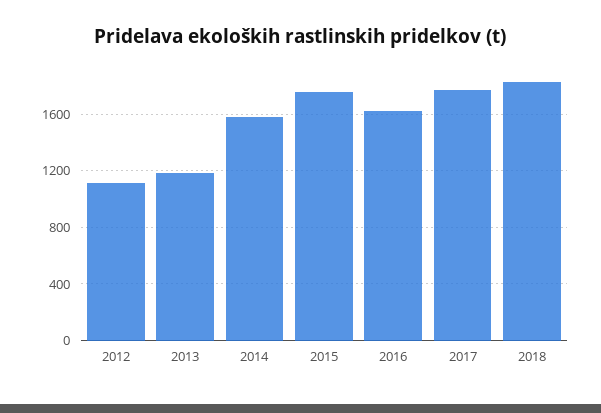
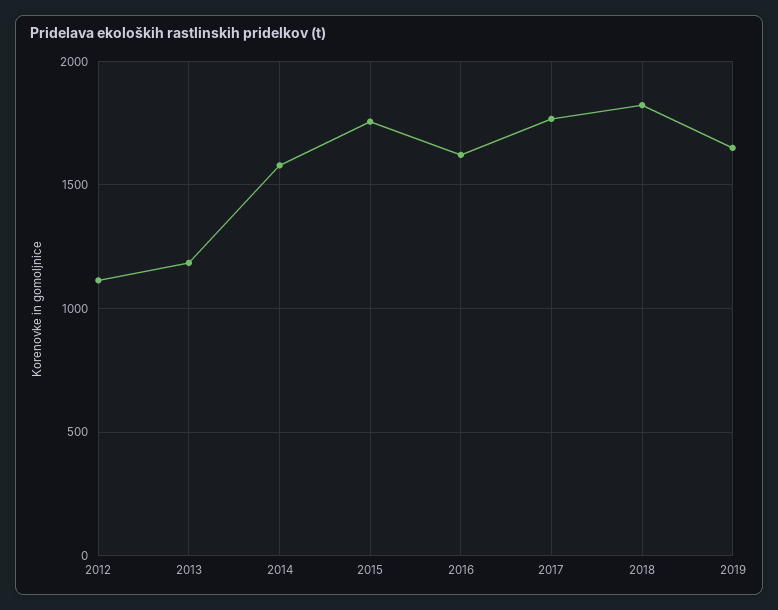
2019: none -> 1650

